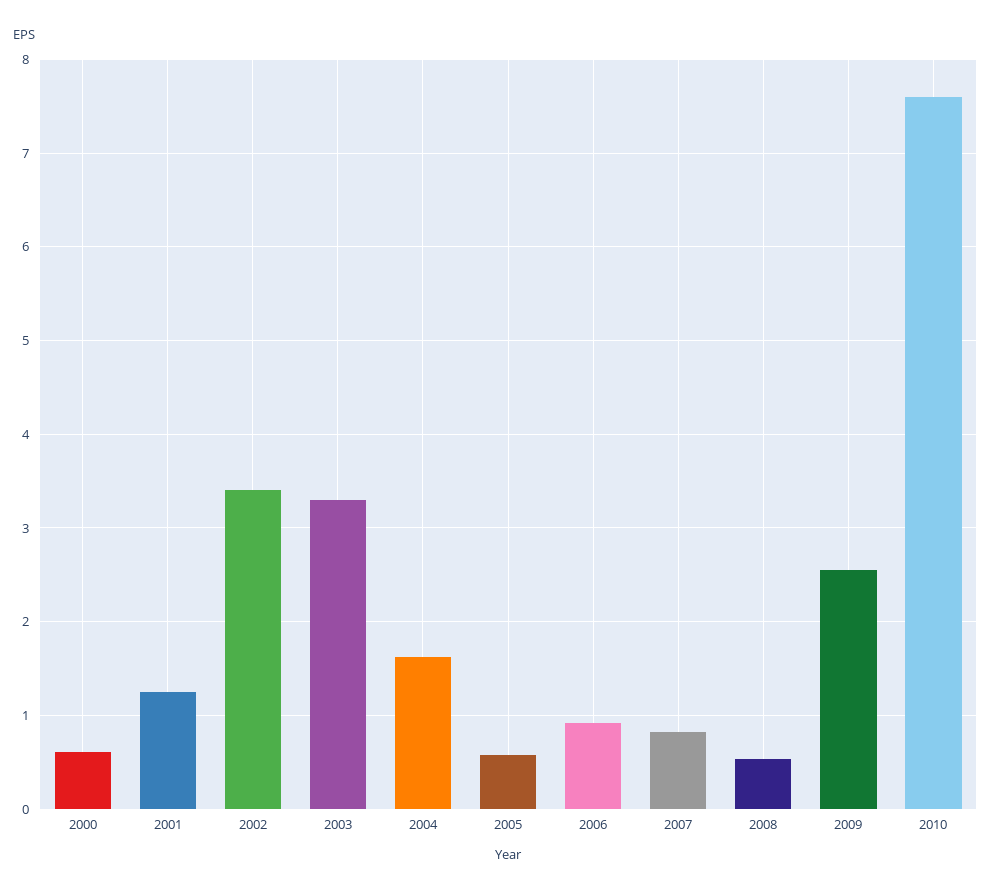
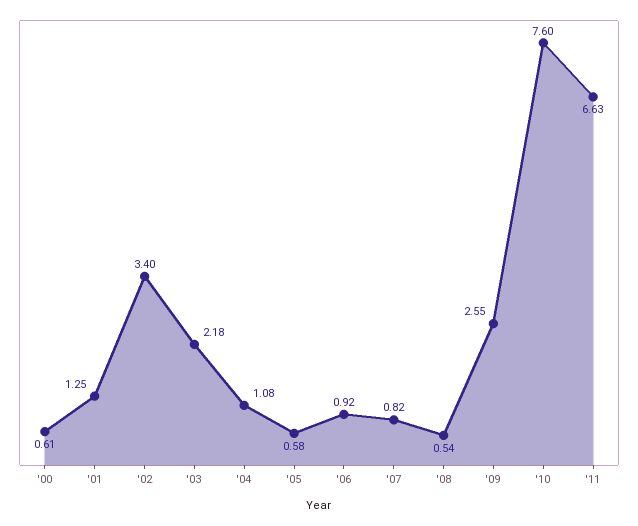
2003: 3.3 -> 2.18
2004: 1.6 -> 1.08
'11: none -> 6.63

